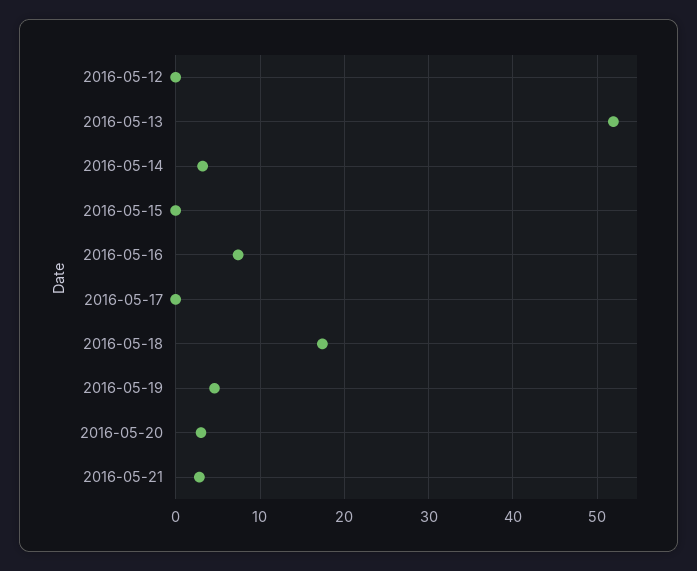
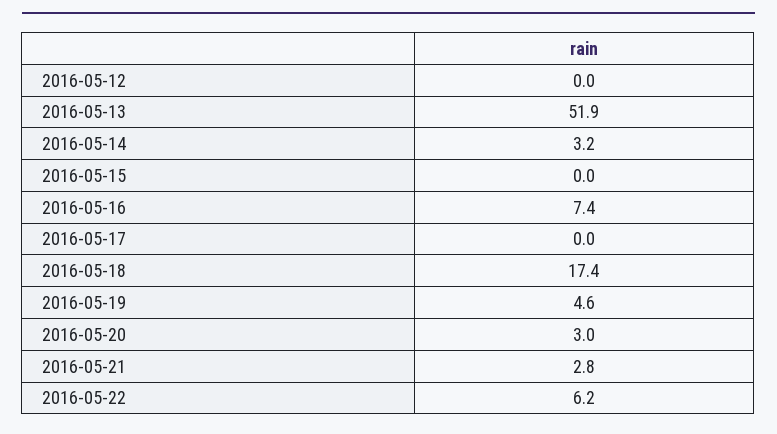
2016-05-22: none -> 6.2

